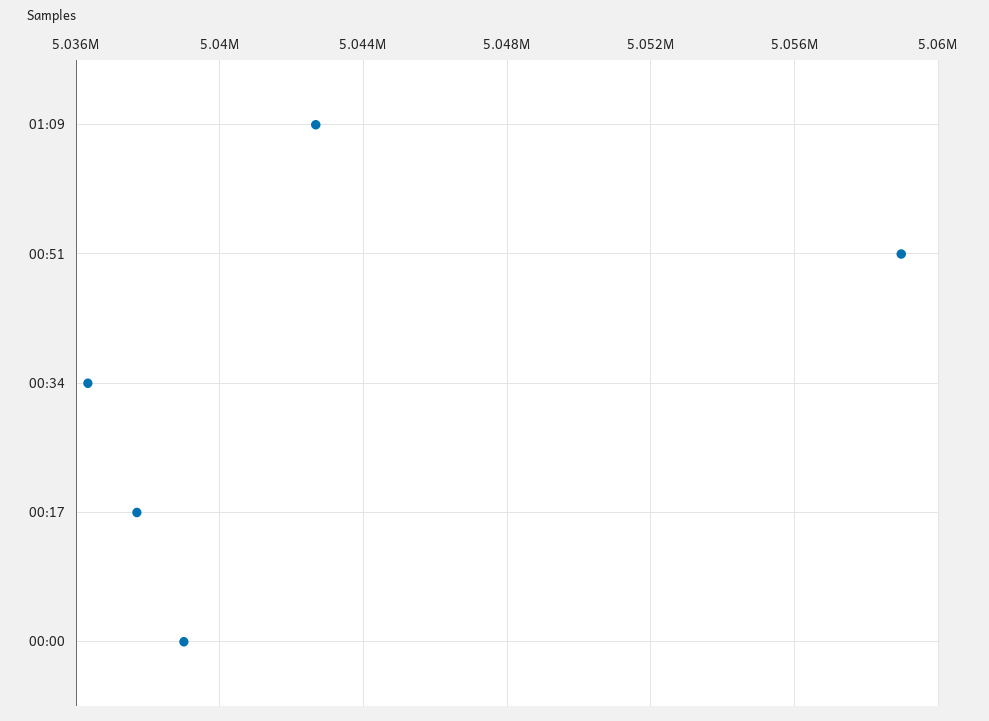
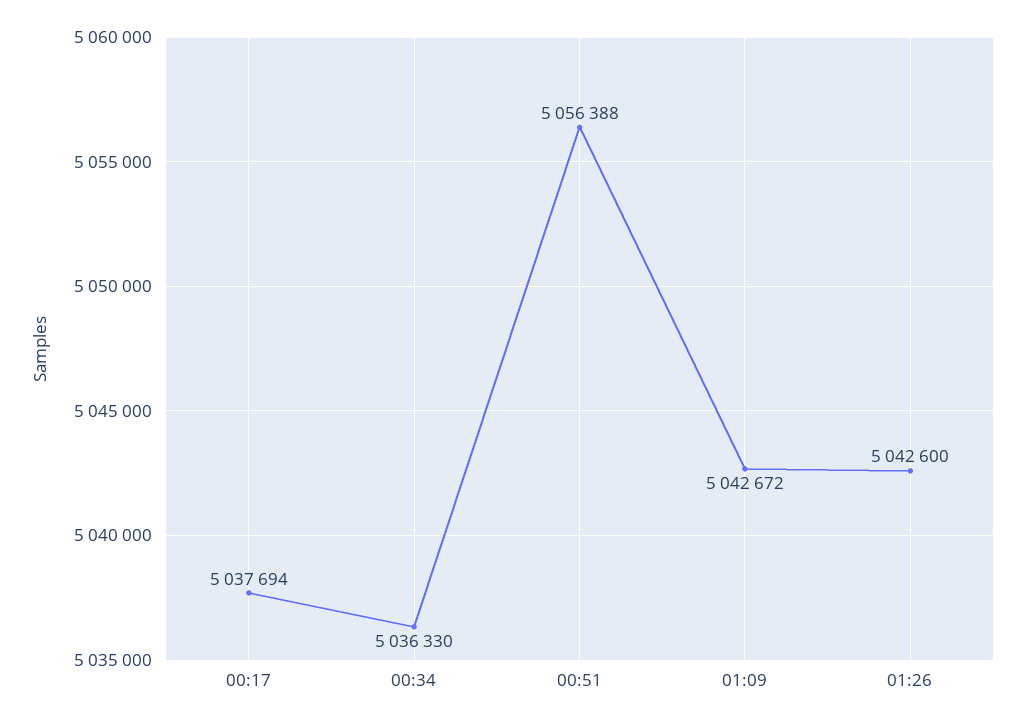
00:51: 5059000 -> 5056388
00:00: 5039000 -> none
01:26: none -> 5042600

